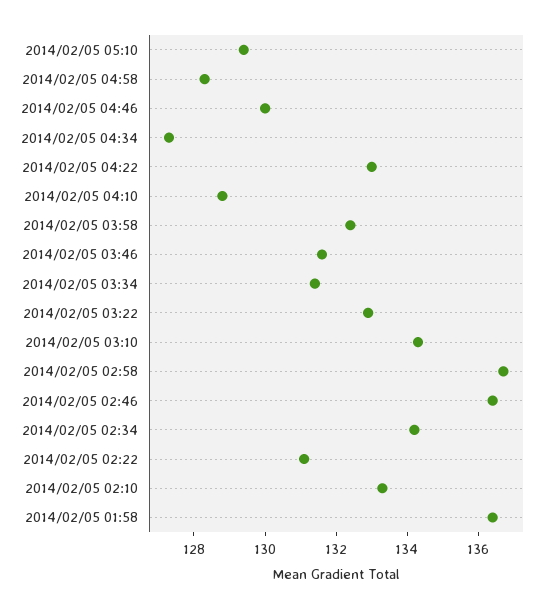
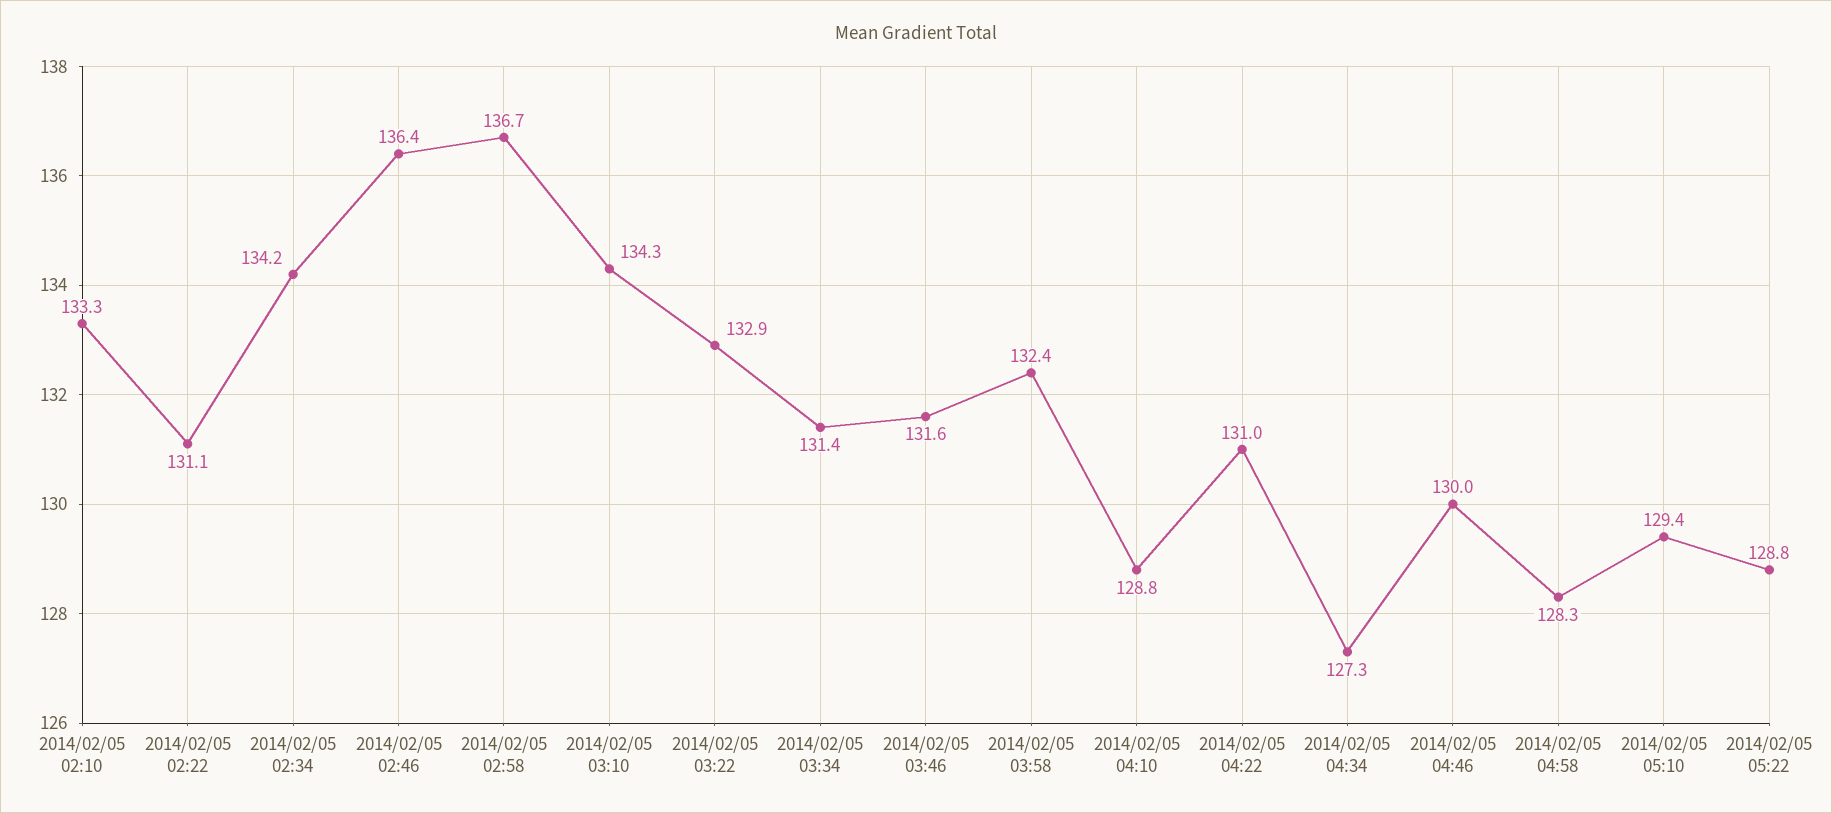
2014/02/05 04:22: 133 -> 131
2014/02/05 01:58: 136.5 -> none
2014/02/05 05:22: none -> 128.8

